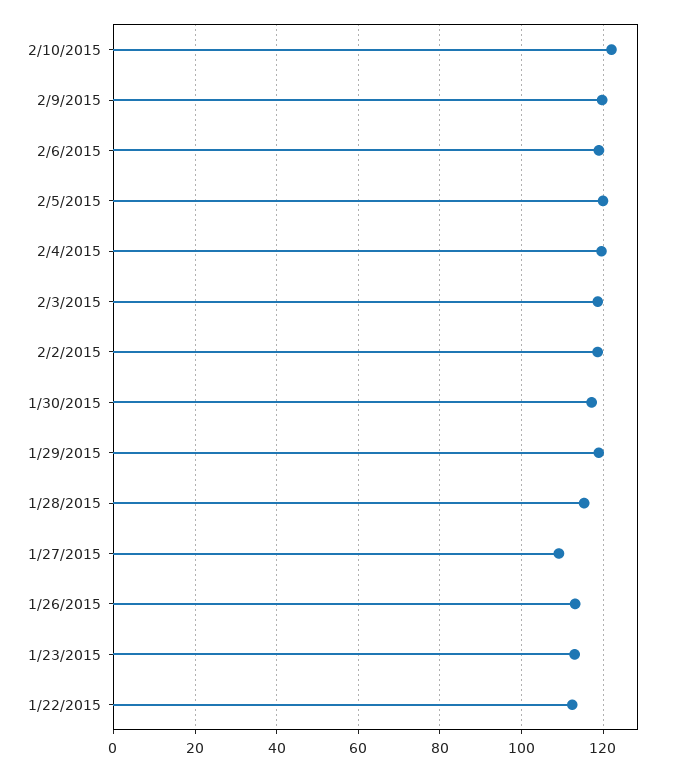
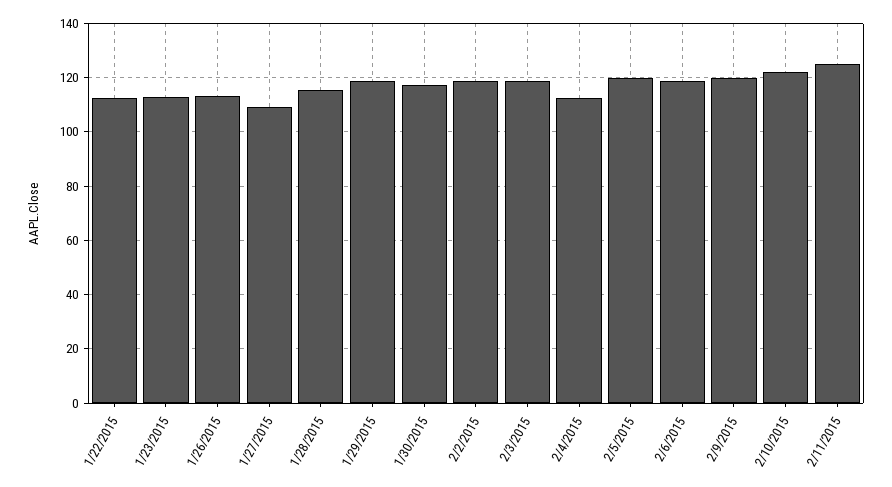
2/4/2015: 120 -> 112.5
2/11/2015: none -> 125

